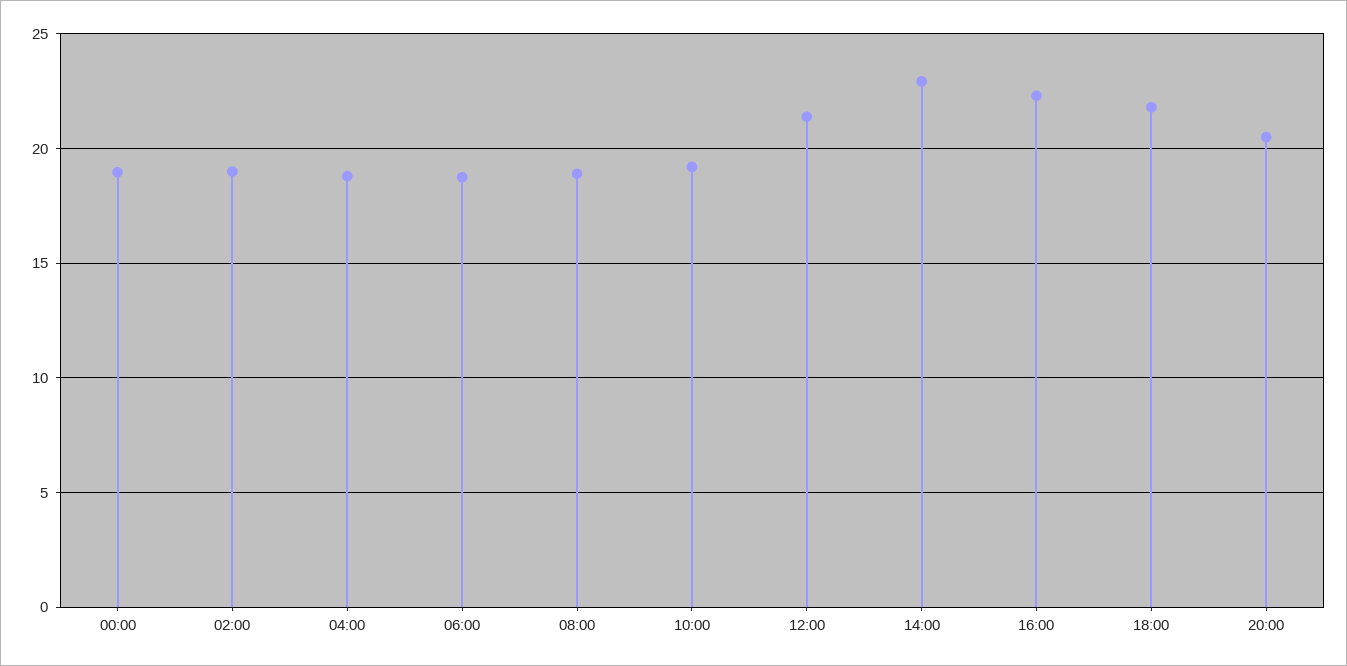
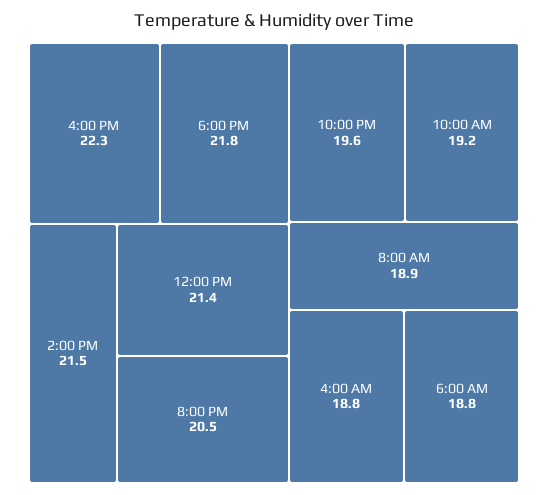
00:00: 19 -> none
02:00: 19 -> none
14:00: 23 -> 21.5
10:00 PM: none -> 19.6

